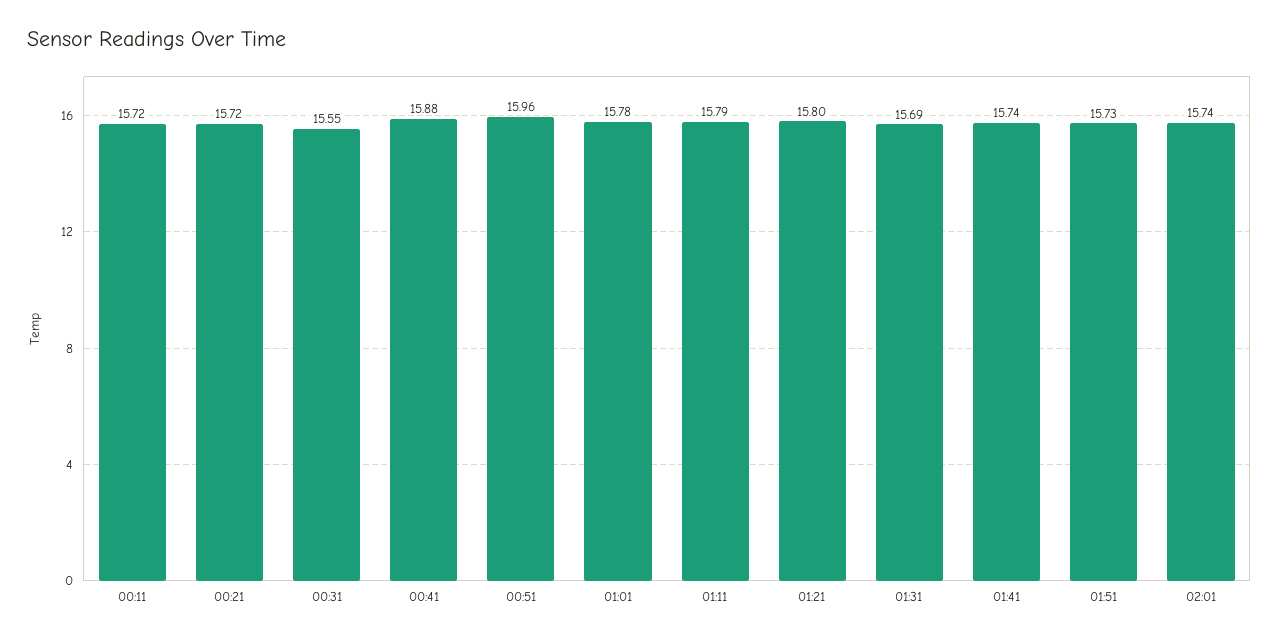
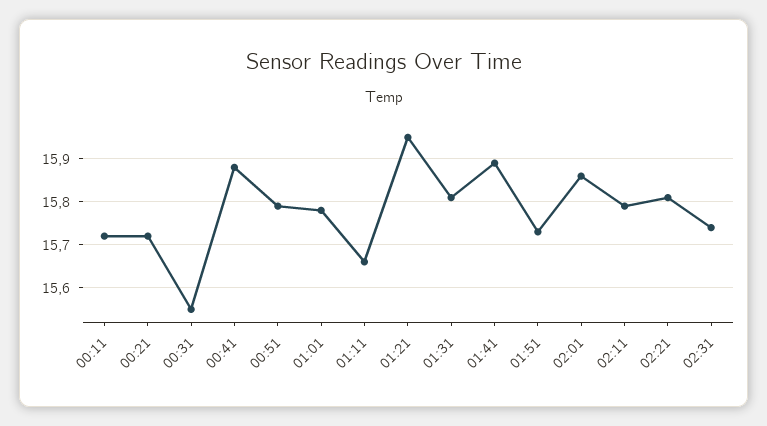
00:51: 15.96 -> 15.8
01:11: 15.79 -> 15.65
01:21: 15.8 -> 15.95
01:31: 15.69 -> 15.8
01:41: 15.74 -> 15.9
02:01: 15.74 -> 15.85
02:11: none -> 15.8
02:21: none -> 15.8
02:31: none -> 15.75

